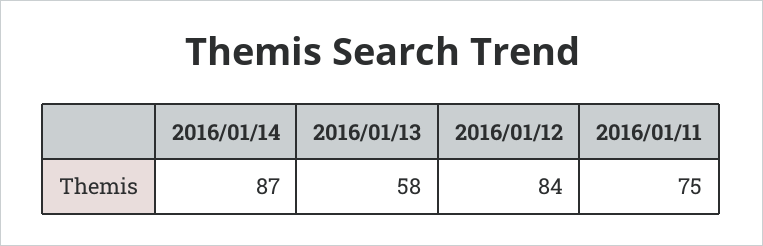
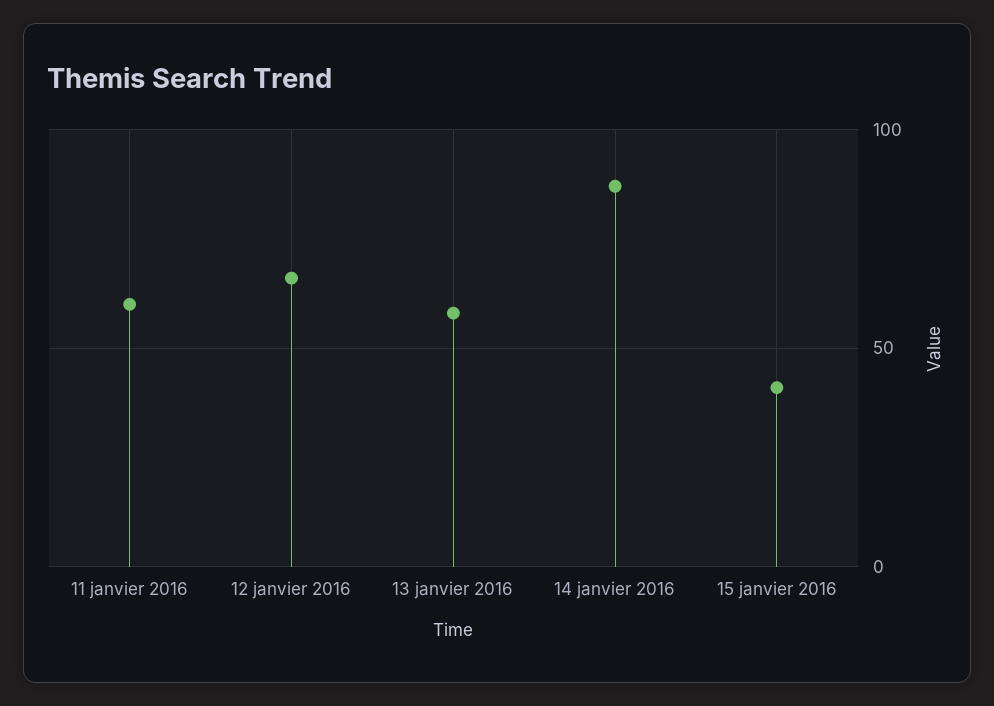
2016/01/12: 84 -> 65
2016/01/11: 75 -> 60
15 janvier 2016: none -> 40

